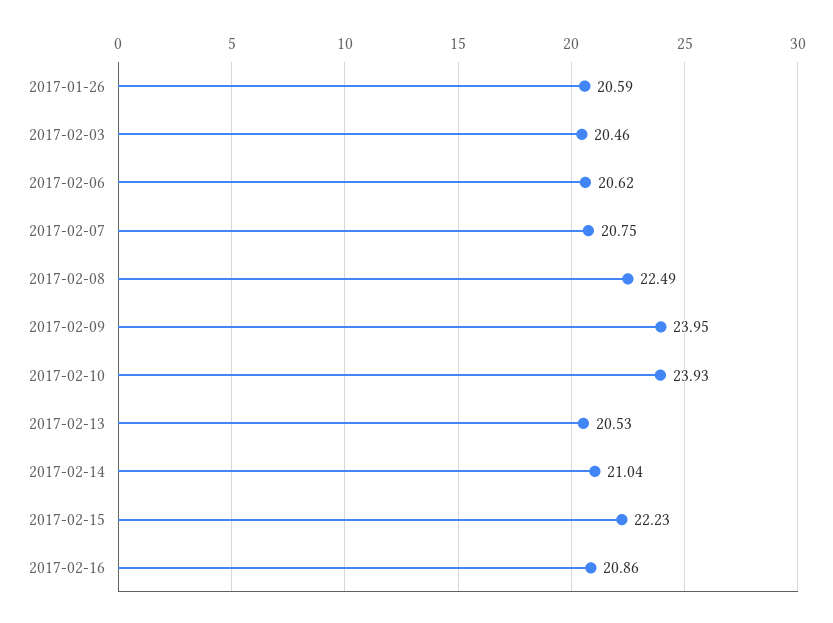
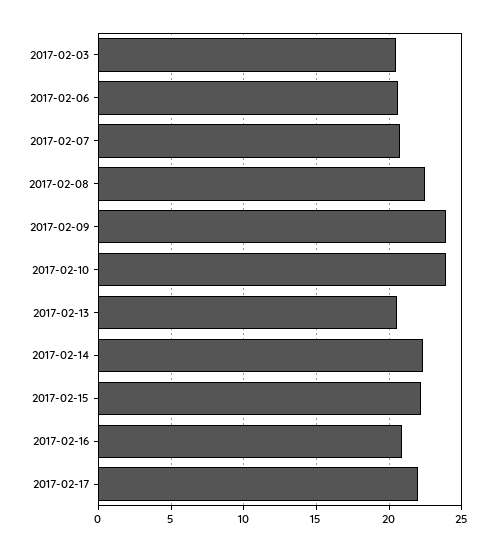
2017-01-26: 20.59 -> none
2017-02-14: 21.04 -> 22.5
2017-02-17: none -> 22

